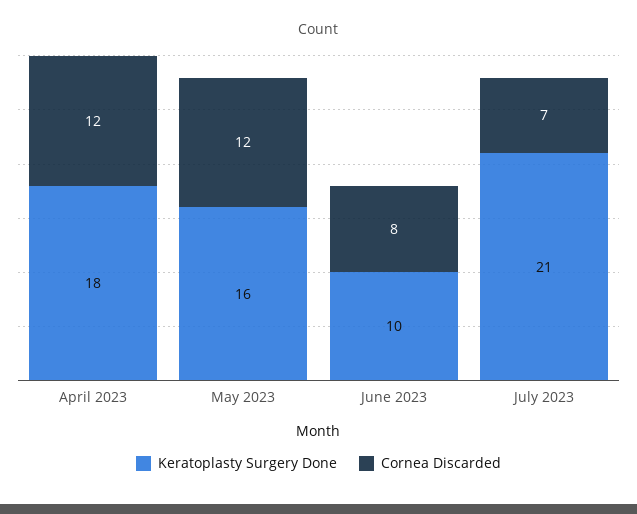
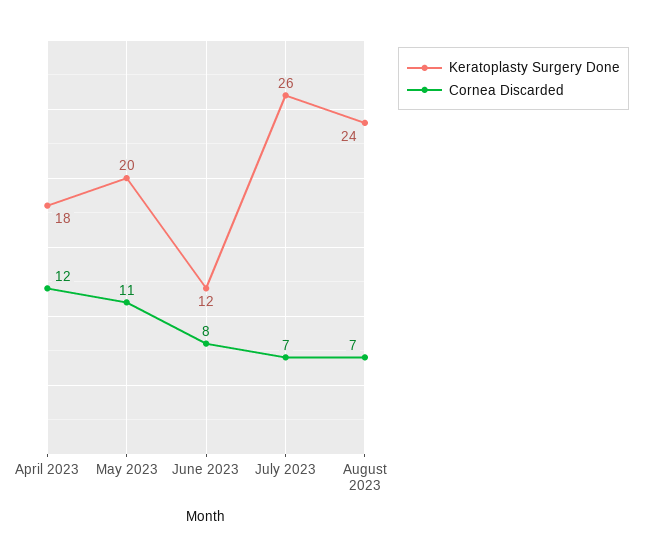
Keratoplasty Surgery Done, May 2023: 16 -> 20
Cornea Discarded, May 2023: 12 -> 11
Keratoplasty Surgery Done, June 2023: 10 -> 12
Keratoplasty Surgery Done, July 2023: 21 -> 26
Keratoplasty Surgery Done, August 2023: none -> 24
Cornea Discarded, August 2023: none -> 7

